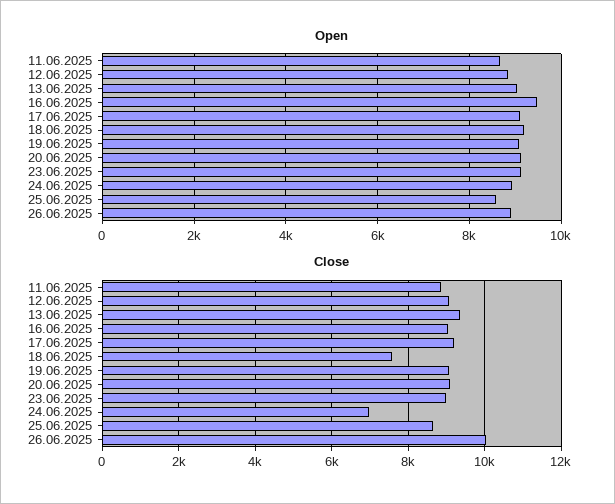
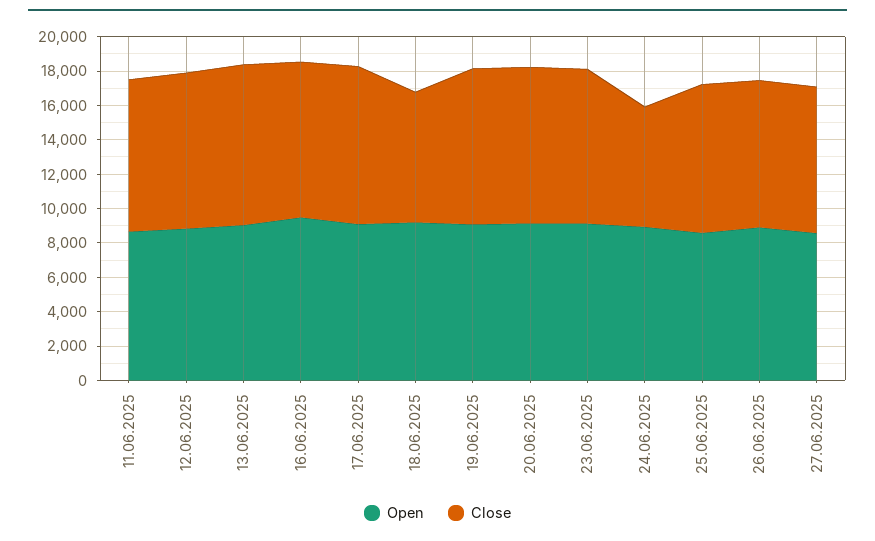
Close, 26.06.2025: 10000 -> 8500
Open, 27.06.2025: none -> 8500
Close, 27.06.2025: none -> 8500

